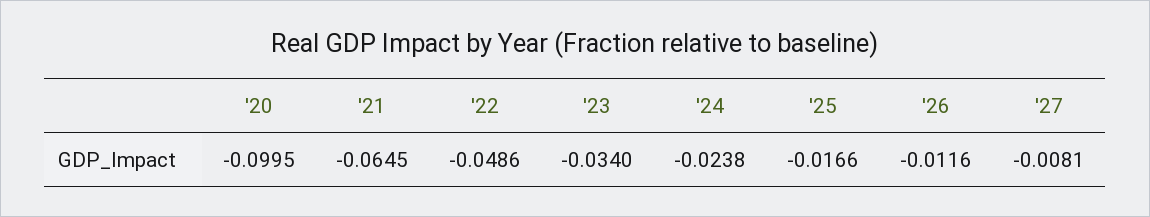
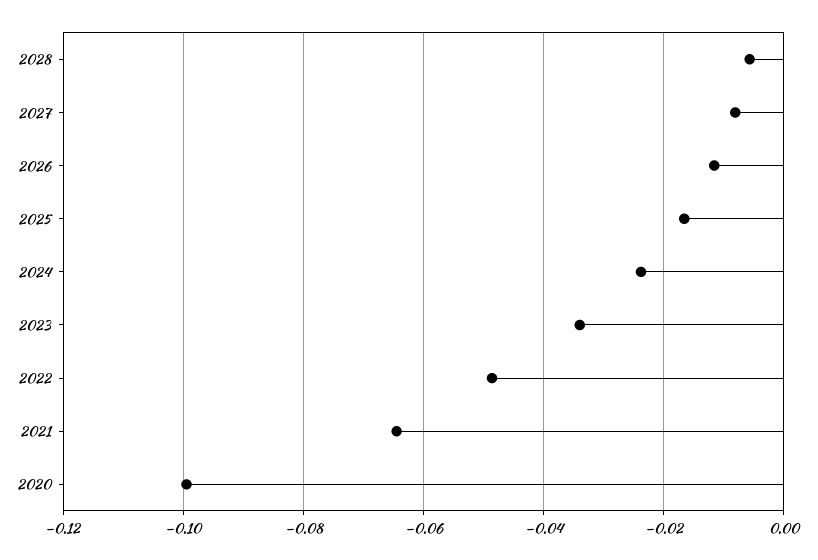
2028: none -> -0.006

